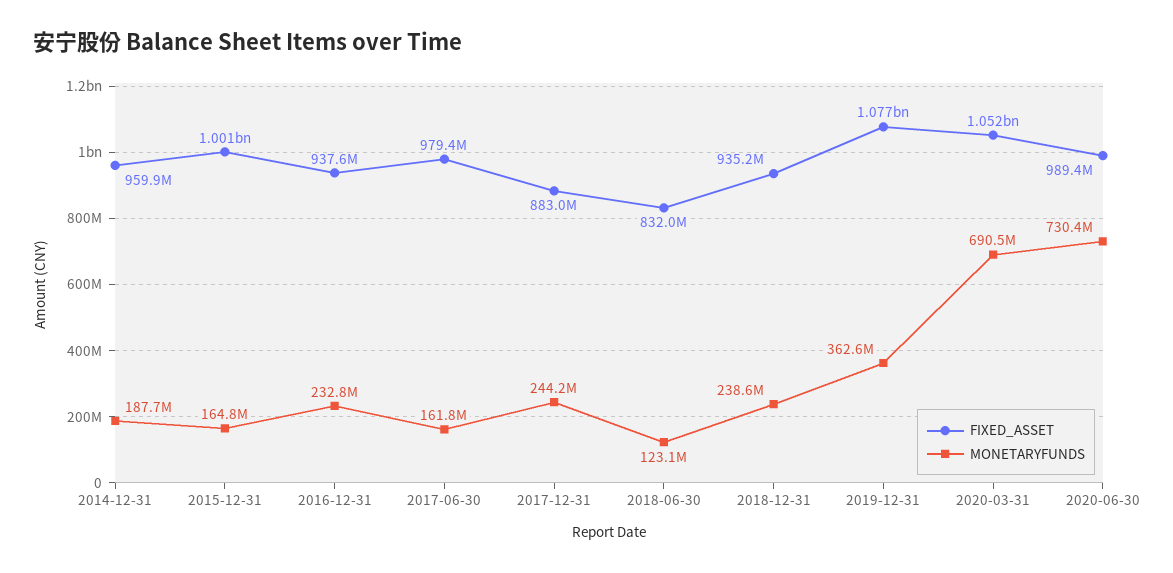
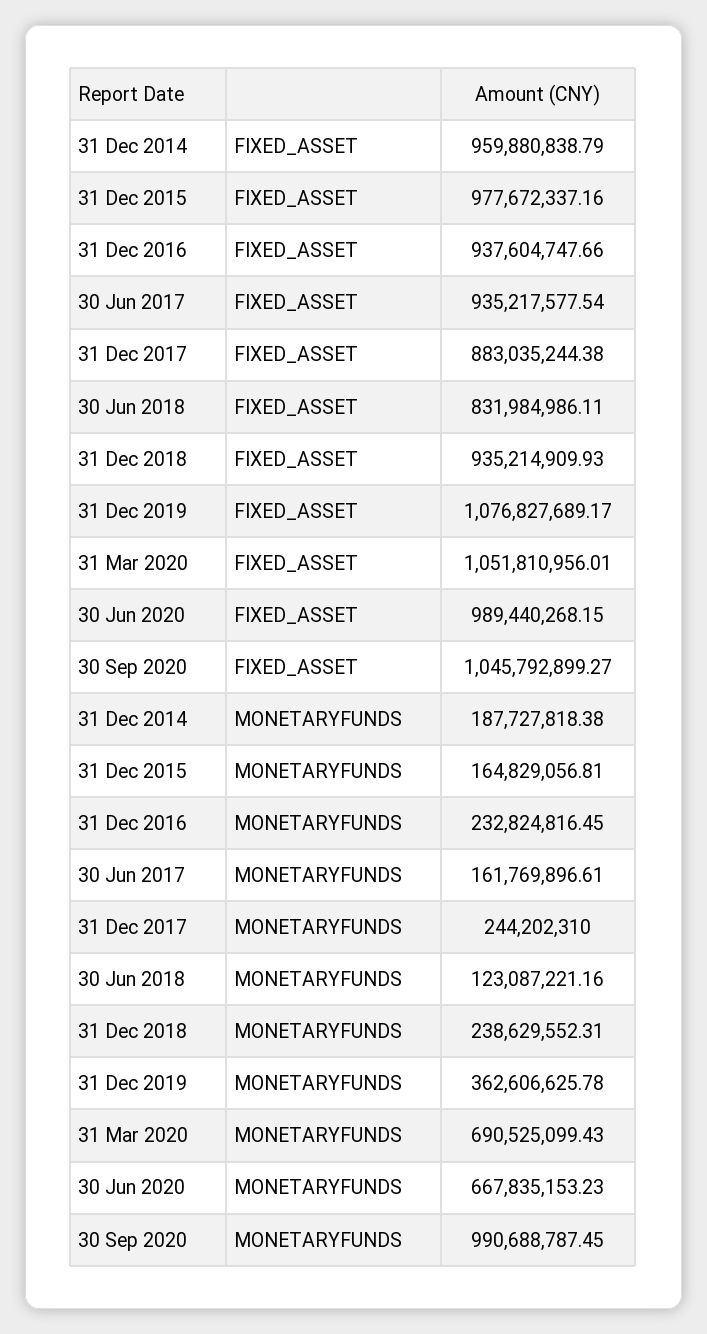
FIXED_ASSET, 2015-12-31: 1001000000 -> 977672337.16
FIXED_ASSET, 2017-06-30: 979400000 -> 935217577.54
MONETARYFUNDS, 2020-06-30: 730400000 -> 667835153.23
FIXED_ASSET, 30 Sep 2020: none -> 1045792899.27
MONETARYFUNDS, 30 Sep 2020: none -> 990688787.45

